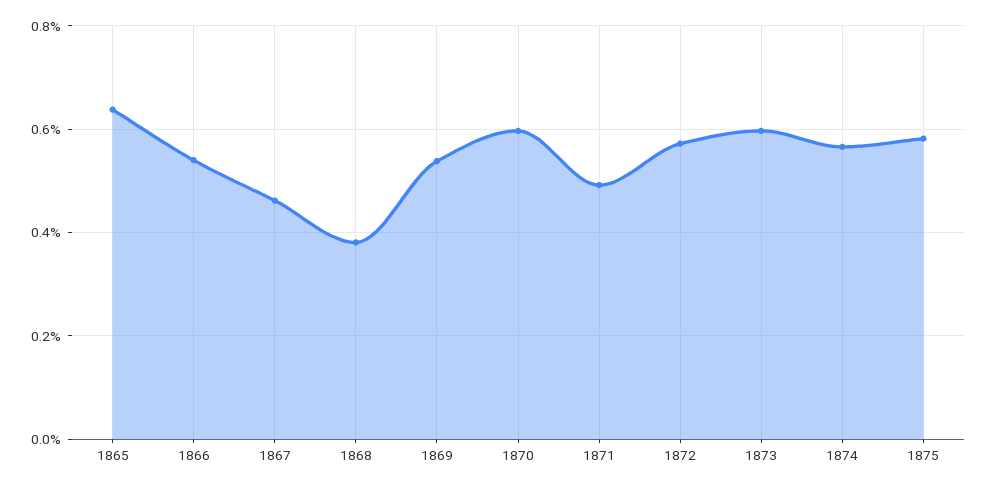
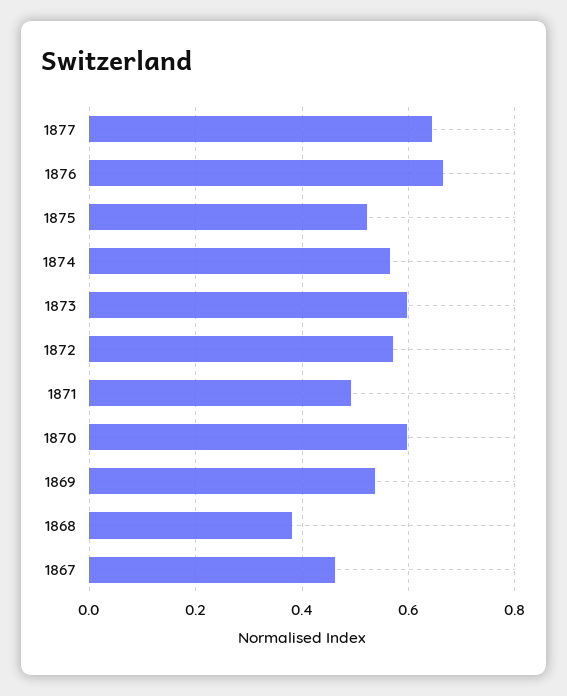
1865: 0.64 -> none
1866: 0.54 -> none
1875: 0.58 -> 0.52
1877: none -> 0.64
1876: none -> 0.66

